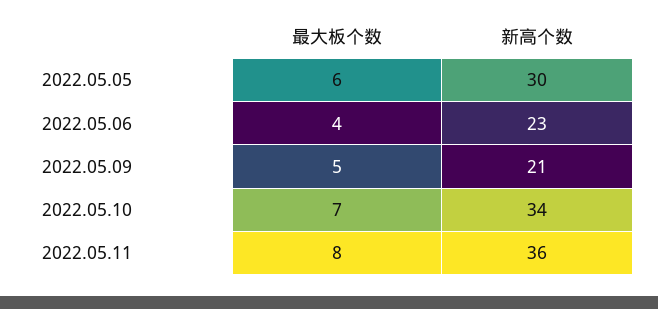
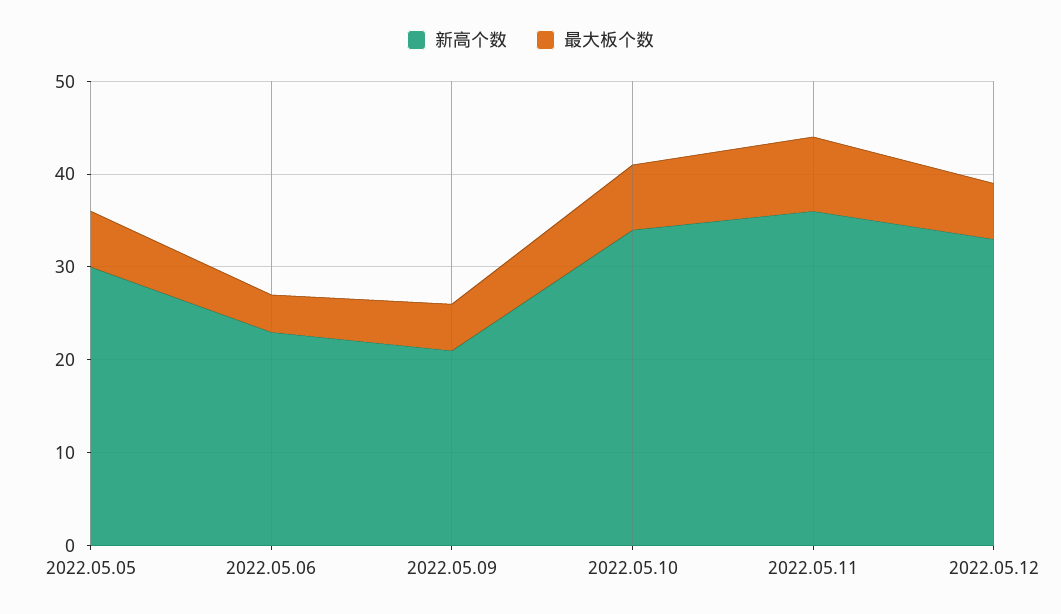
新高个数, 2022.05.12: none -> 33
最大板个数, 2022.05.12: none -> 6

